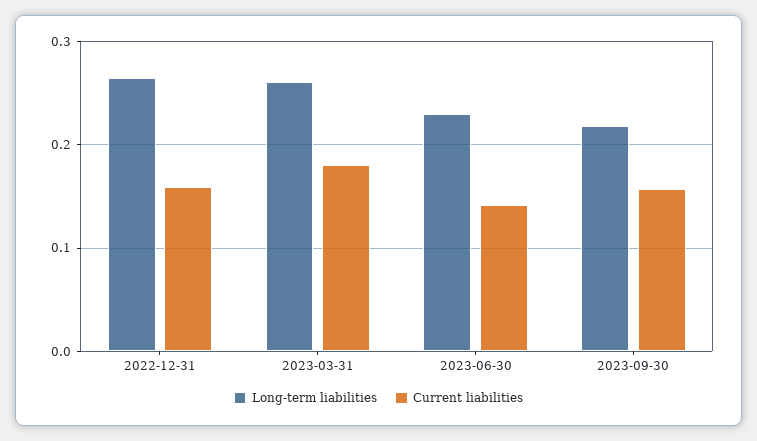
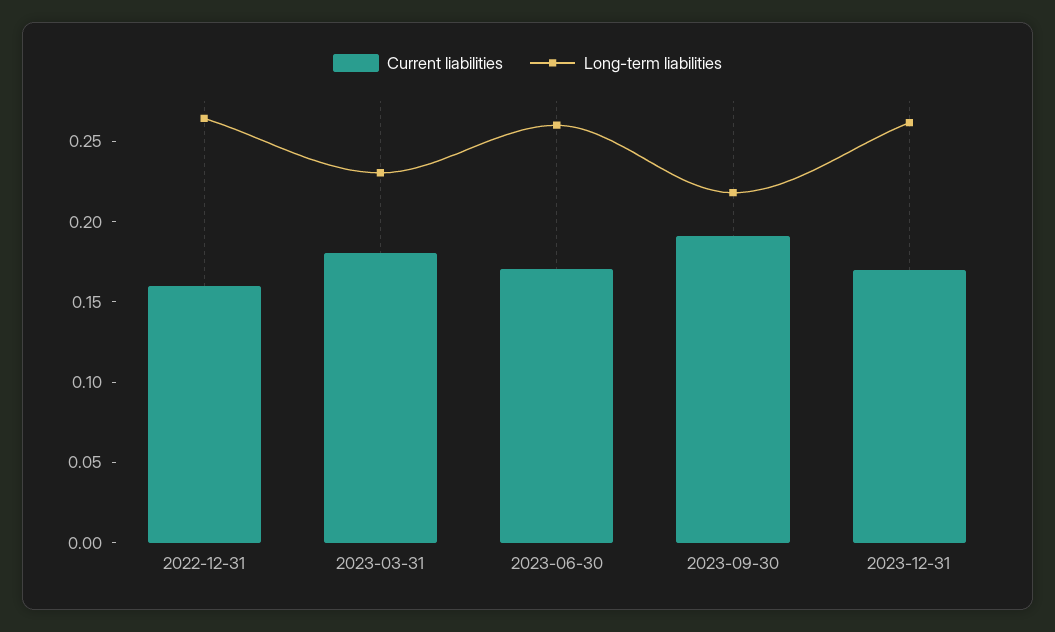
Long-term liabilities, 2023-03-31: 0.26 -> 0.23
Long-term liabilities, 2023-06-30: 0.23 -> 0.26
Current liabilities, 2023-06-30: 0.14 -> 0.17
Current liabilities, 2023-09-30: 0.16 -> 0.19
Current liabilities, 2023-12-31: none -> 0.17
Long-term liabilities, 2023-12-31: none -> 0.26

